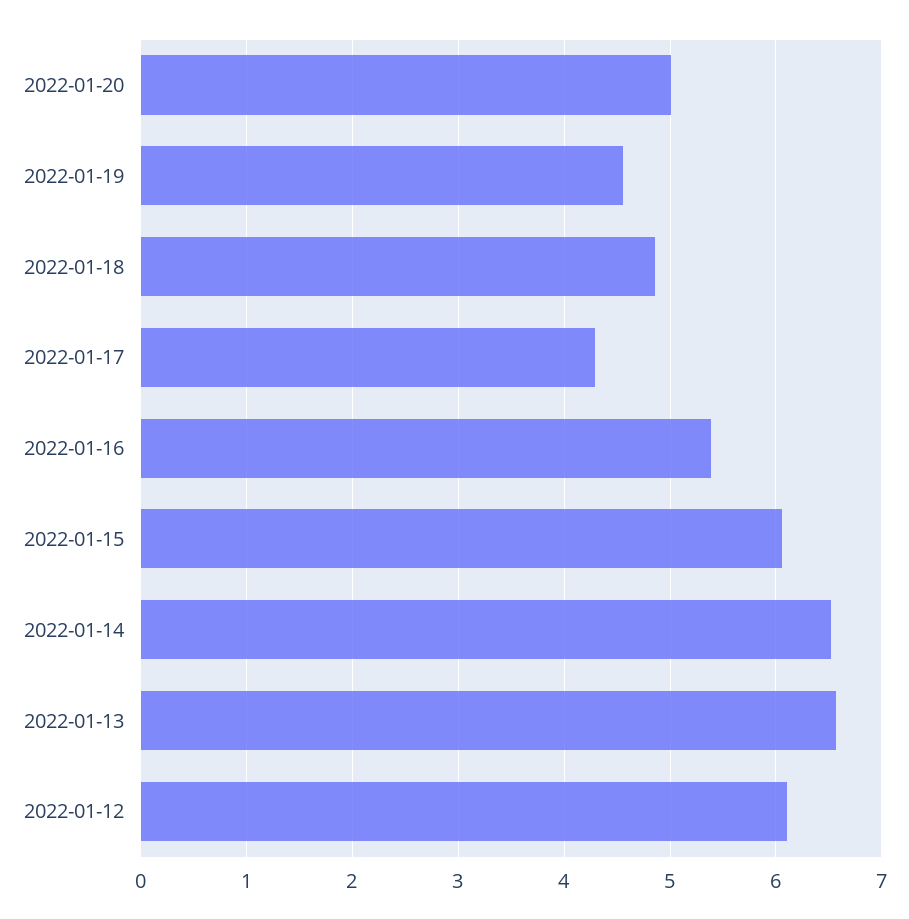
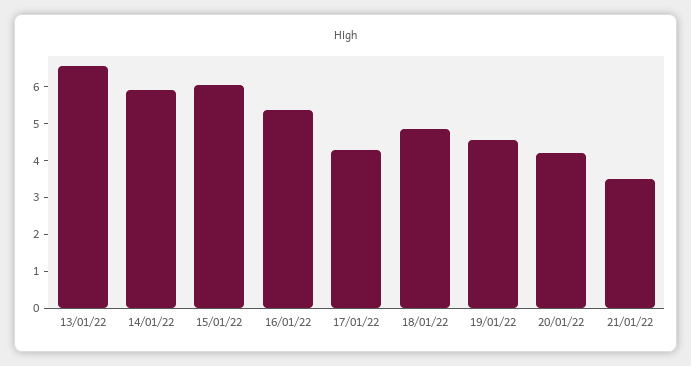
2022-01-20: 5 -> 4.25
2022-01-14: 6.5 -> 6
2022-01-12: 6.1 -> none
21/01/22: none -> 3.5

